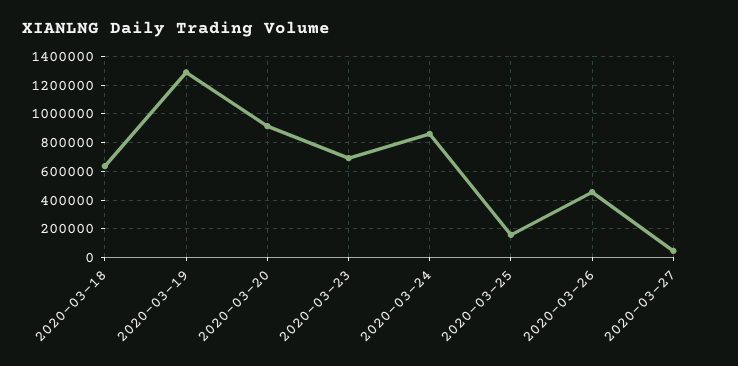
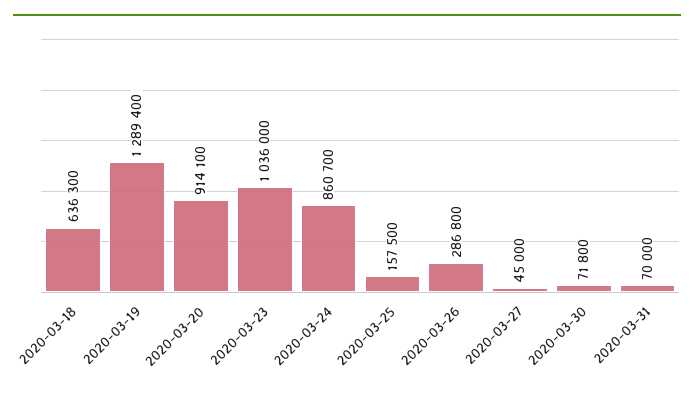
2020-03-23: 700000 -> 1036000
2020-03-26: 450000 -> 286800
2020-03-30: none -> 71800
2020-03-31: none -> 70000

